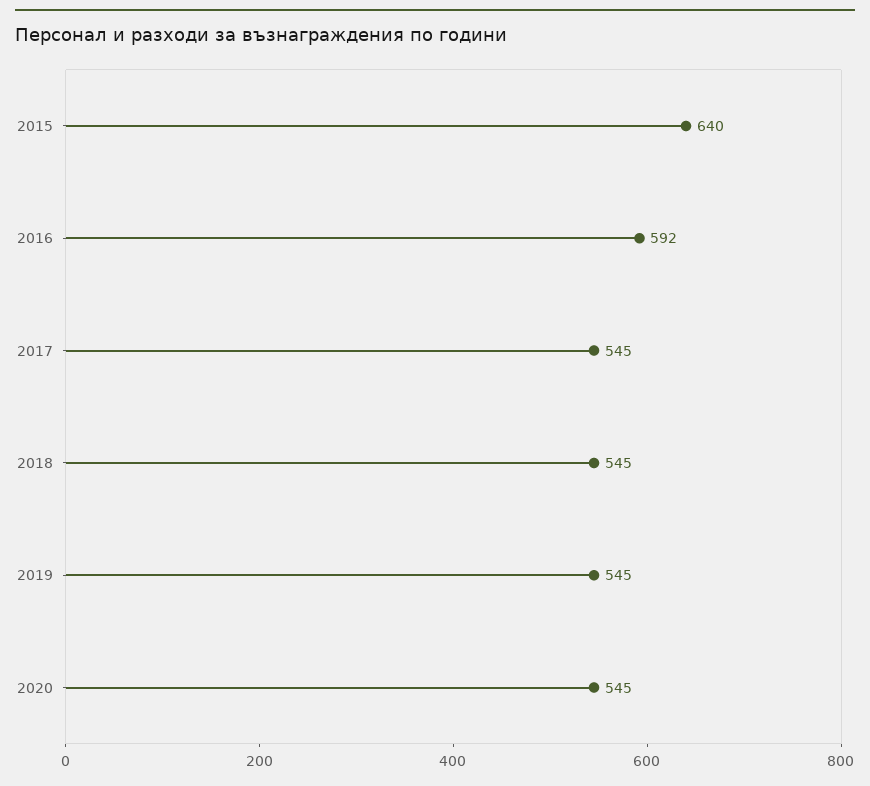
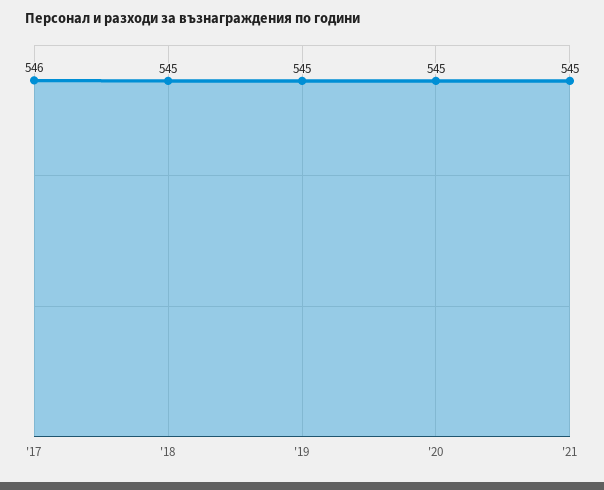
2015: 640 -> none
2016: 592 -> none
2017: 545 -> 546
'21: none -> 545

